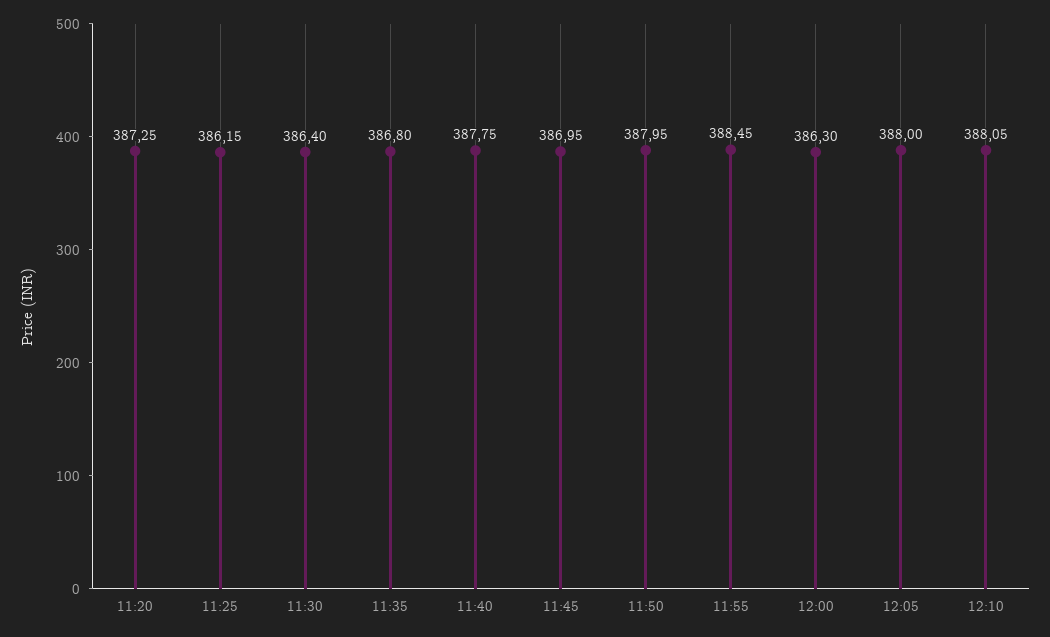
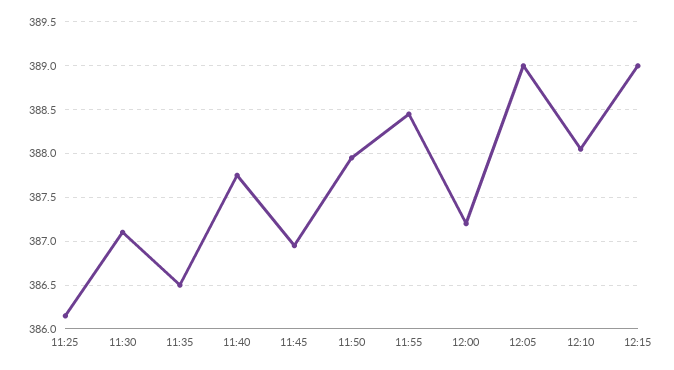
11:20: 387.25 -> none
11:30: 386.4 -> 387.1
11:35: 386.8 -> 386.5
12:00: 386.3 -> 387.2
12:05: 388 -> 389
12:15: none -> 389

